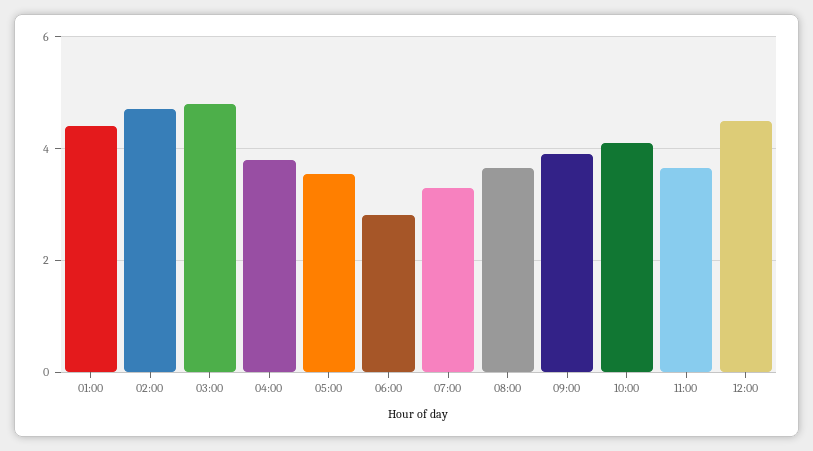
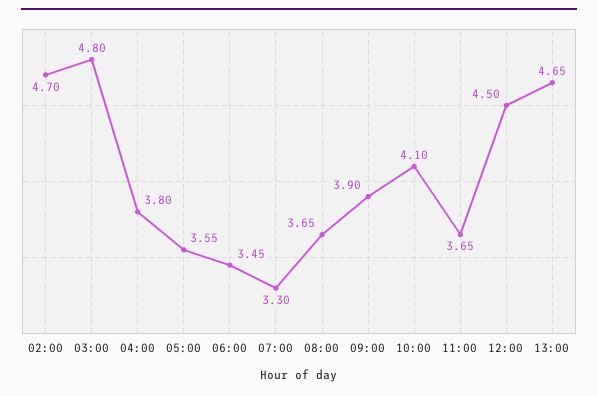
01:00: 4.4 -> none
06:00: 2.8 -> 3.45
13:00: none -> 4.65

